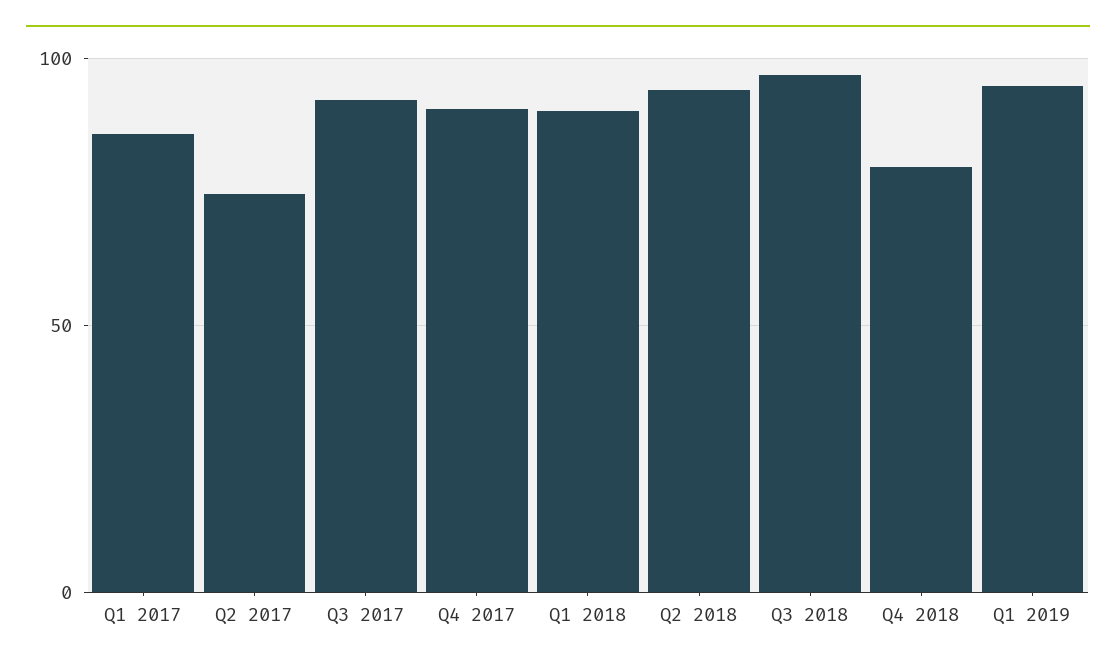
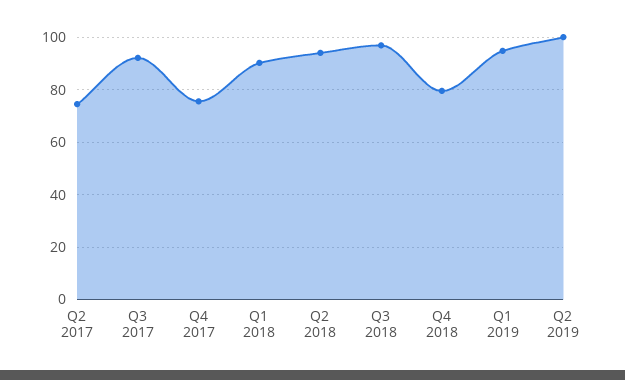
Q1 2017: 85 -> none
Q4 2017: 90 -> 75
Q2 2019: none -> 100

